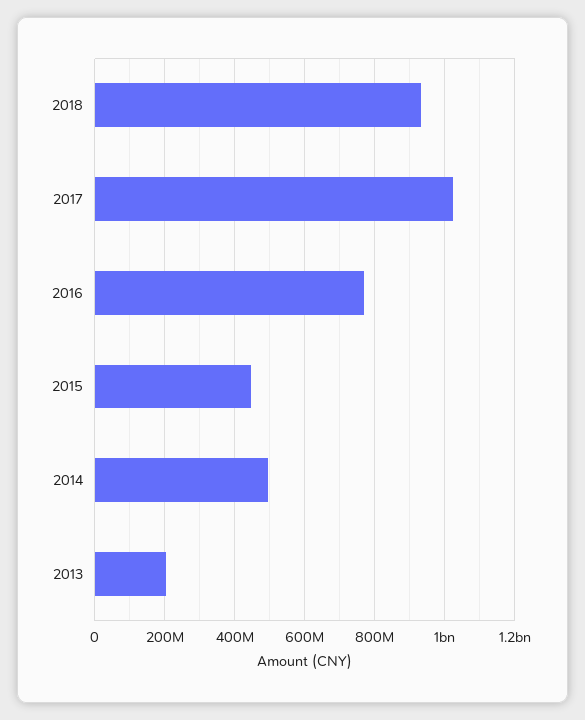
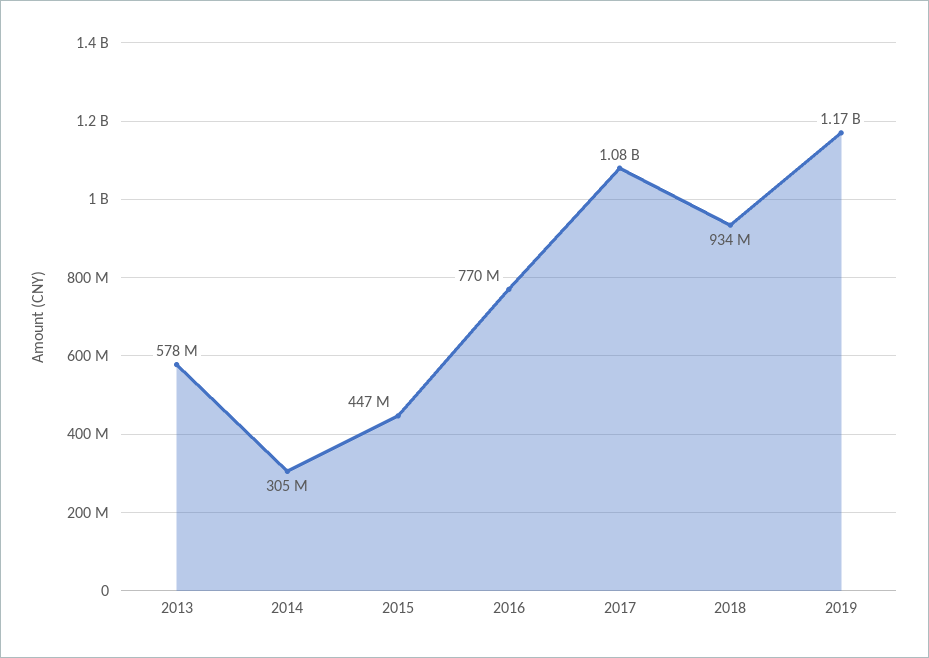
2017: 1020000000 -> 1080000000
2014: 500000000 -> 305000000
2013: 200000000 -> 578000000
2019: none -> 1170000000

